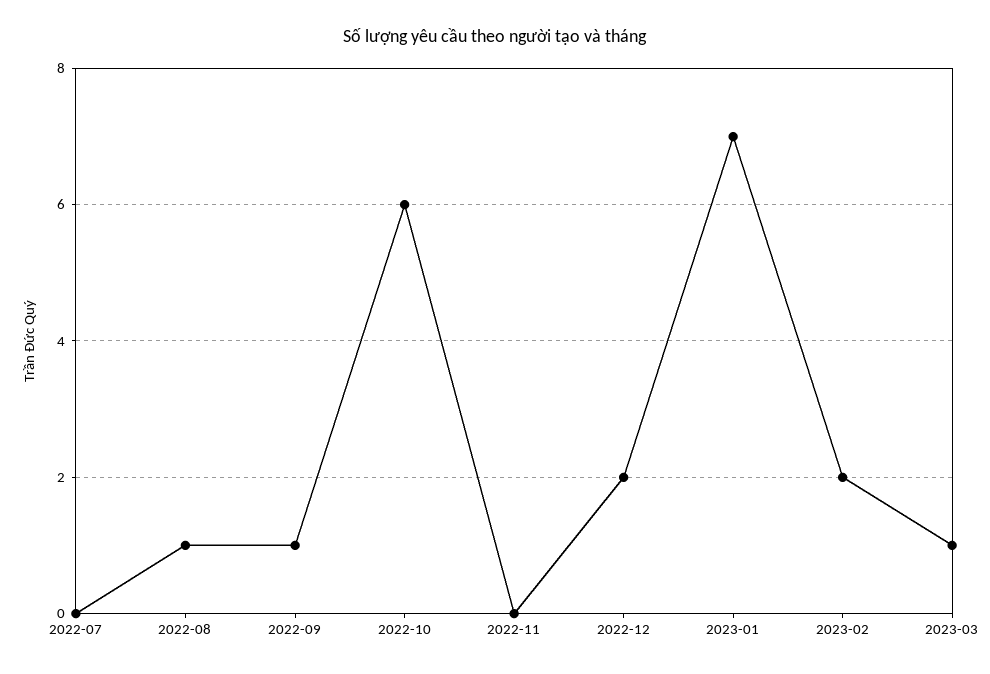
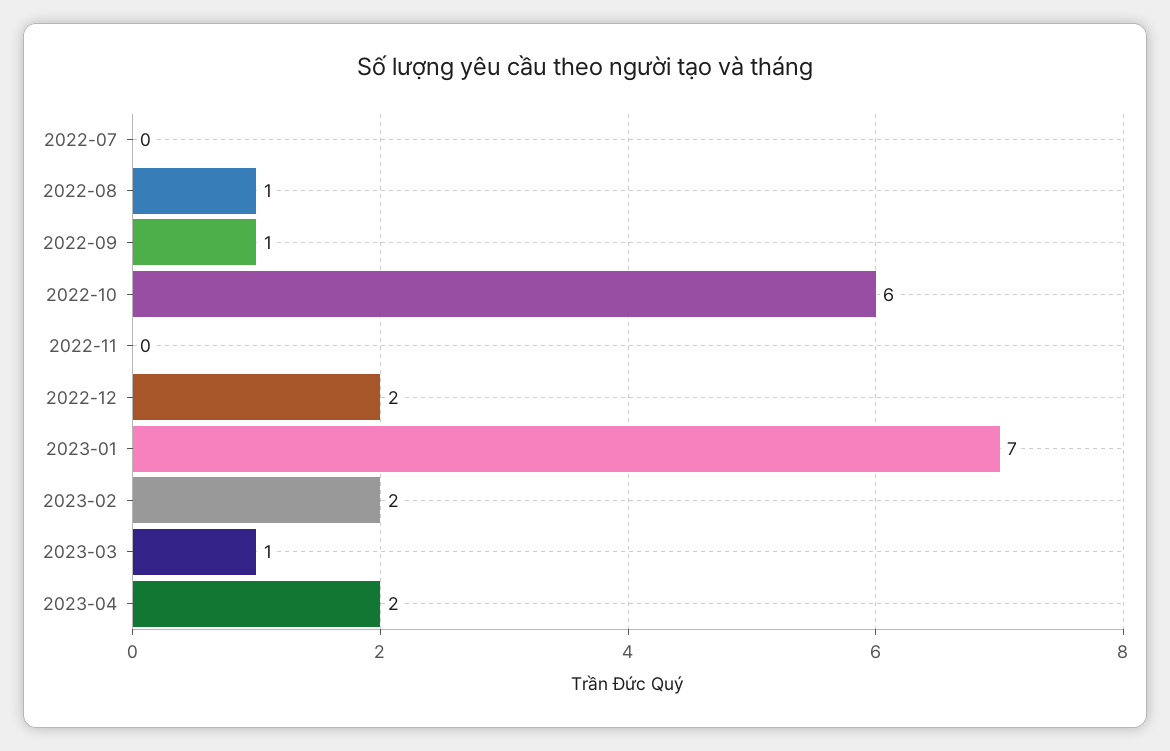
2023-04: none -> 2

